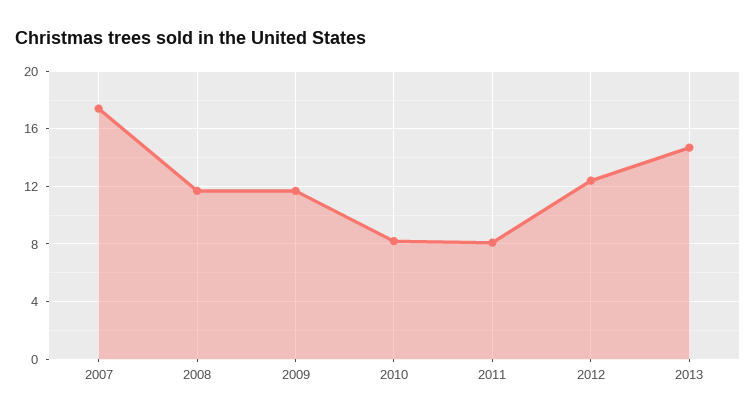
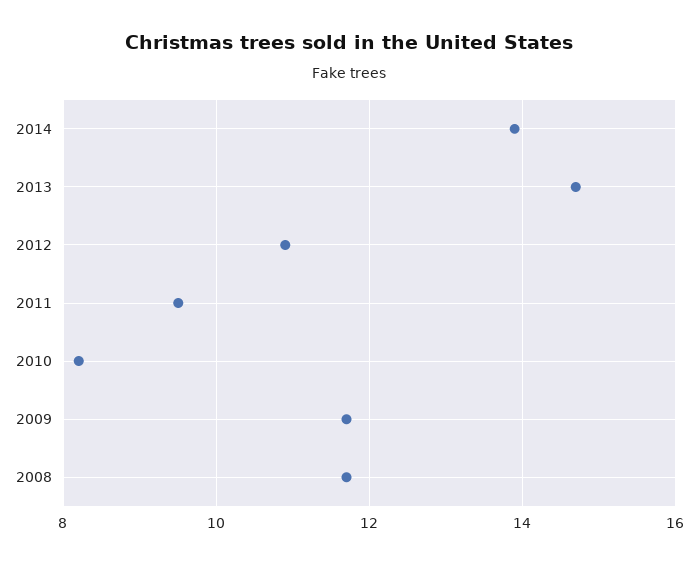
2007: 17.5 -> none
2011: 8 -> 9.5
2012: 12.5 -> 11
2014: none -> 14

